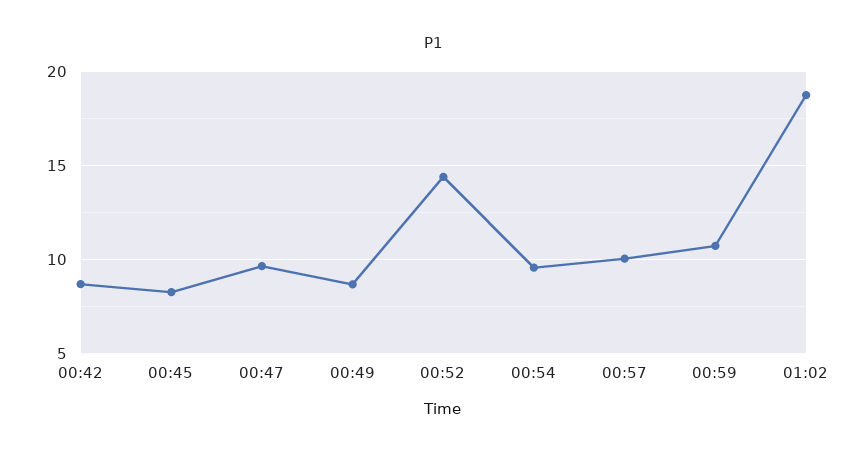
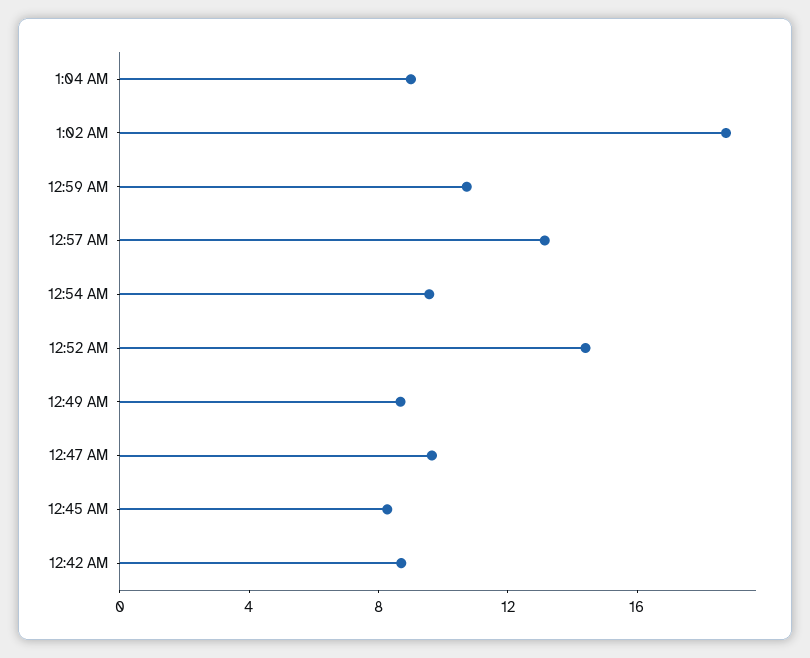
00:57: 10 -> 13
1:04 AM: none -> 9

